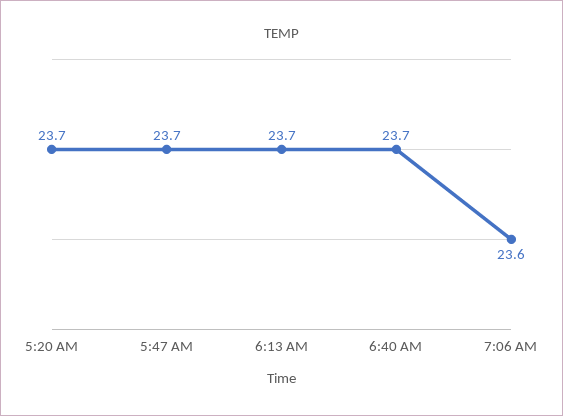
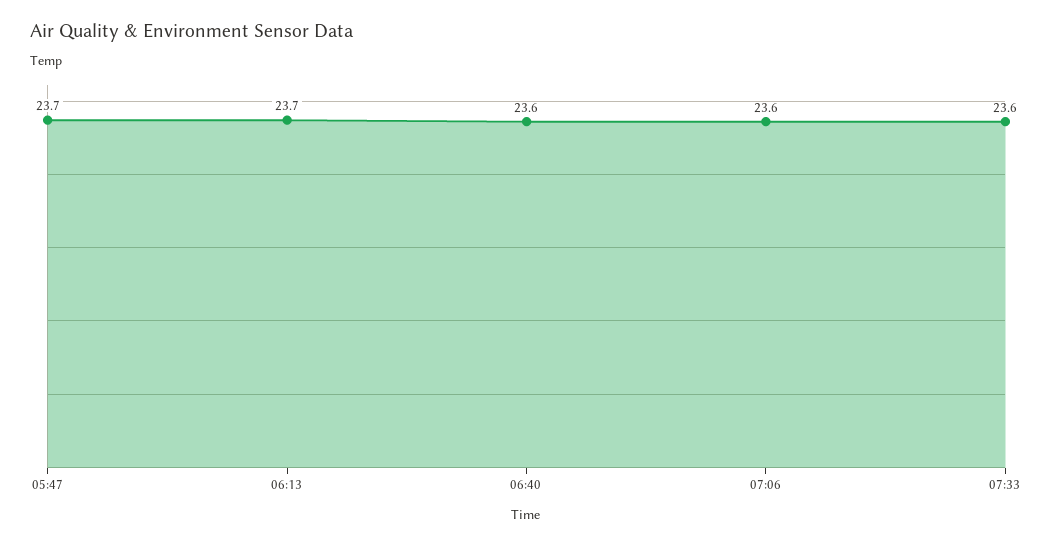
5:20 AM: 23.7 -> none
6:40 AM: 23.7 -> 23.6
07:33: none -> 23.6

